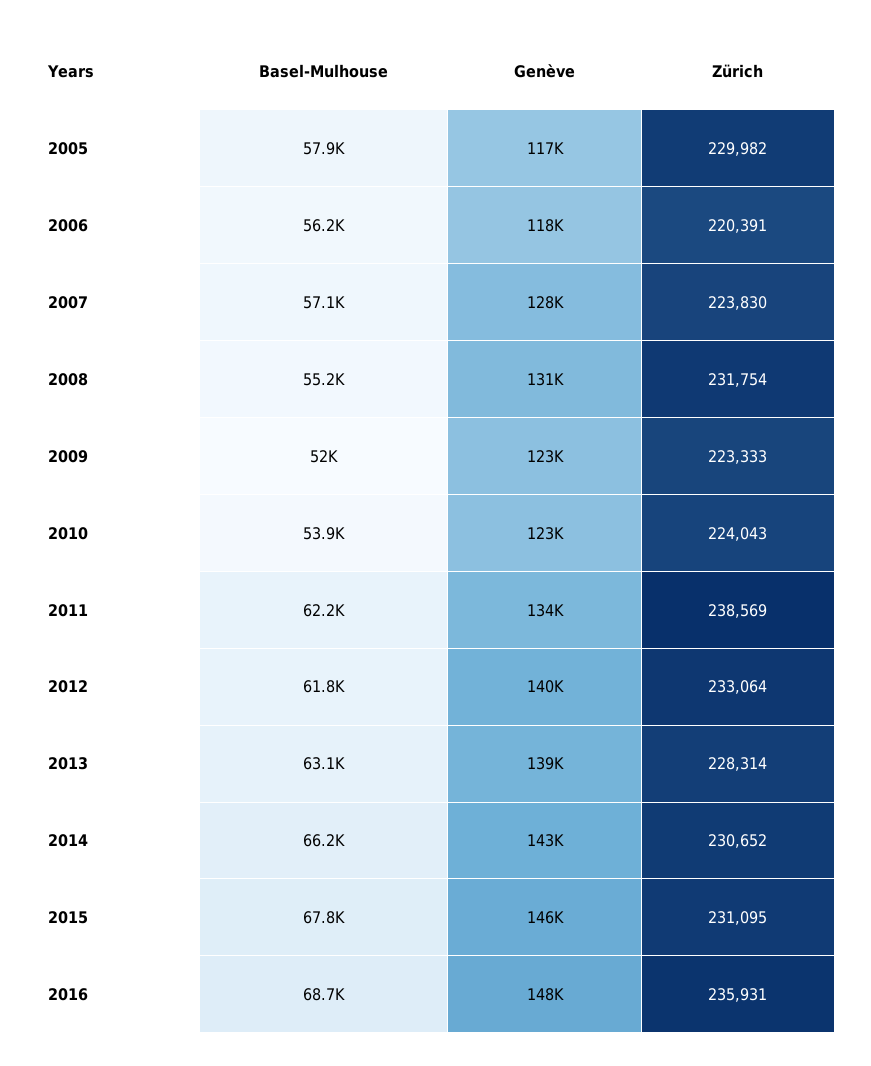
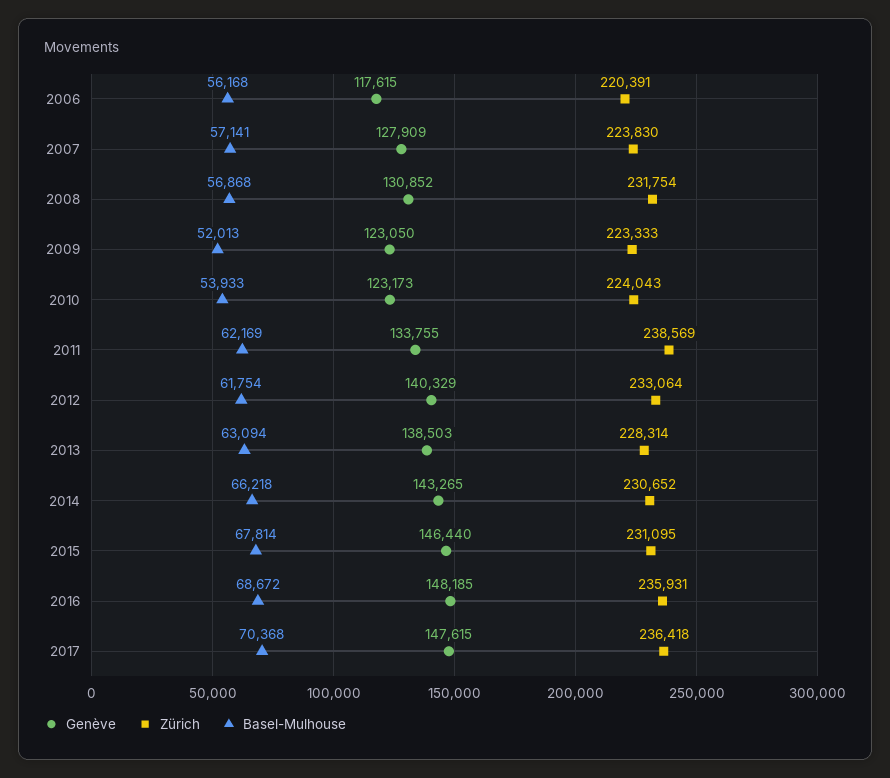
Basel-Mulhouse, 2005: 57900 -> none
Genève, 2005: 117000 -> none
Zürich, 2005: 229982 -> none
Basel-Mulhouse, 2008: 55200 -> 56868
Genève, 2017: none -> 147615
Zürich, 2017: none -> 236418
Basel-Mulhouse, 2017: none -> 70368

